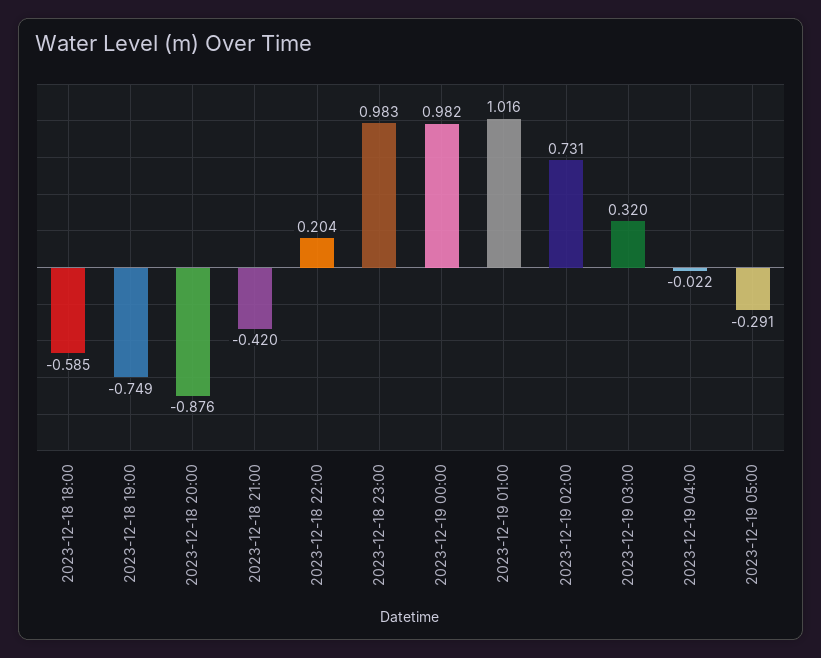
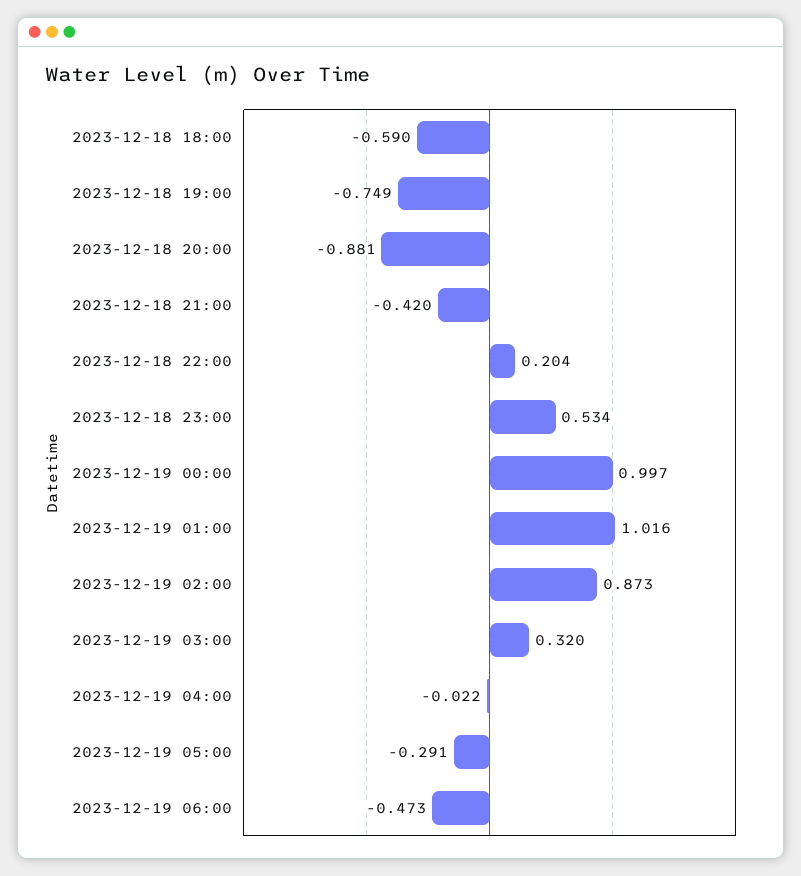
2023-12-18 18:00: -0.585 -> -0.59
2023-12-18 20:00: -0.876 -> -0.881
2023-12-18 23:00: 0.983 -> 0.534
2023-12-19 00:00: 0.982 -> 0.997
2023-12-19 02:00: 0.731 -> 0.873
2023-12-19 06:00: none -> -0.473

